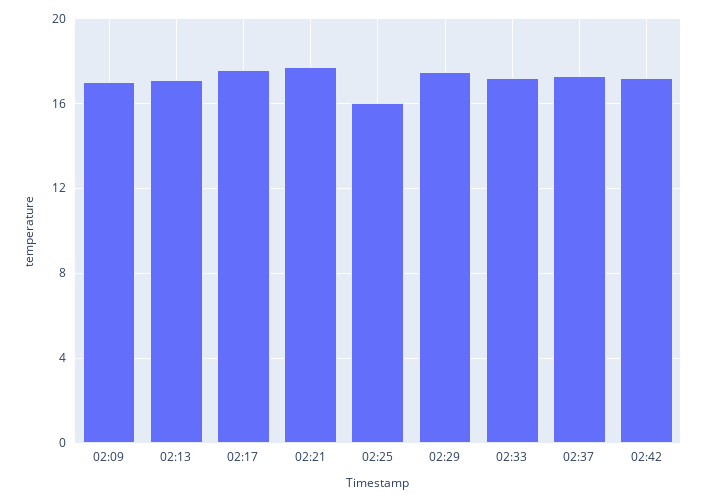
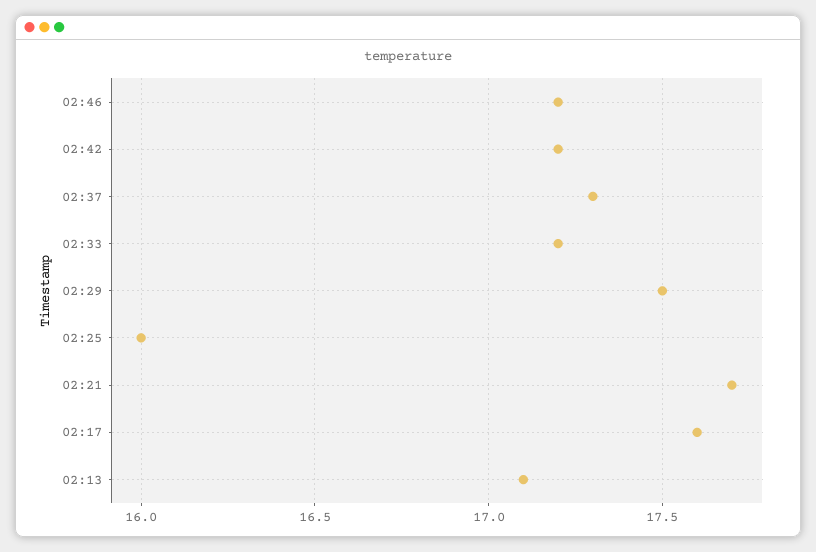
02:09: 17 -> none
02:46: none -> 17.2

